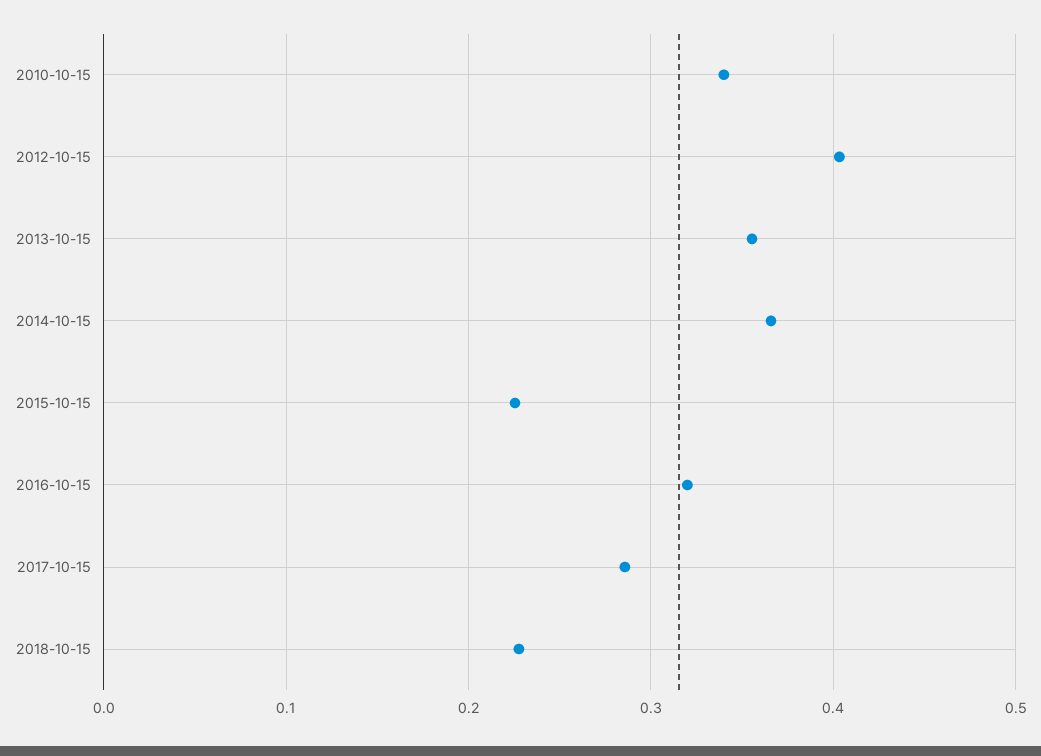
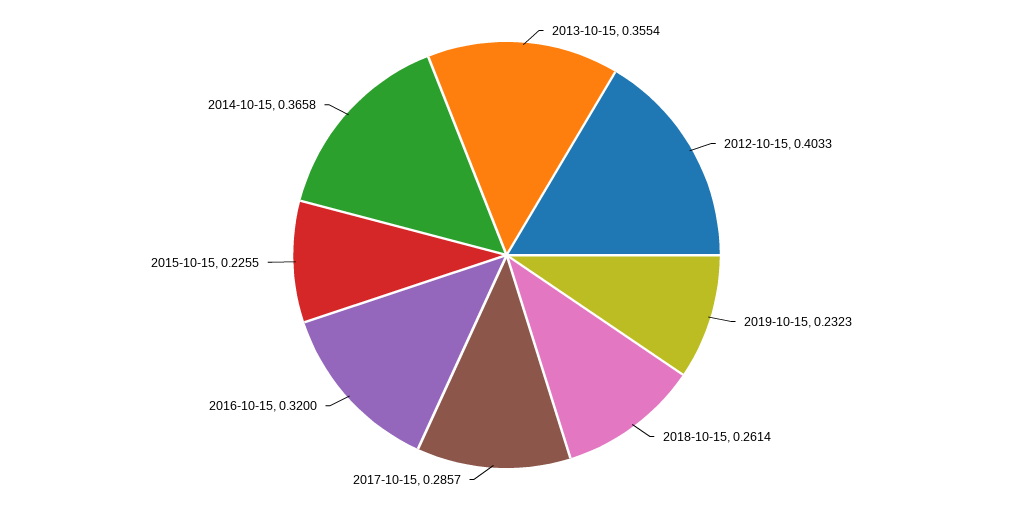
2010-10-15: 0.34 -> none
2018-10-15: 0.23 -> 0.2614
2019-10-15: none -> 0.2323

